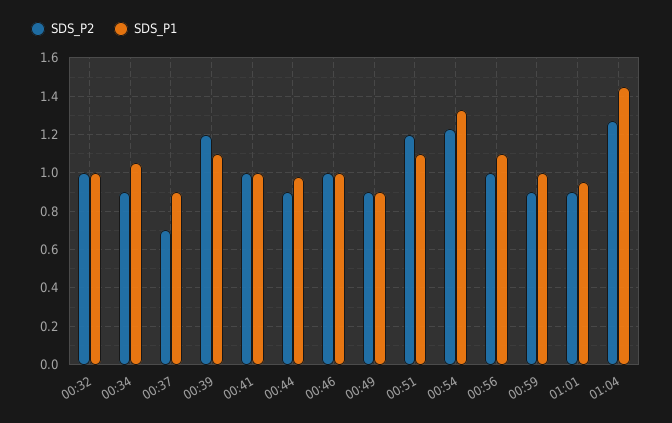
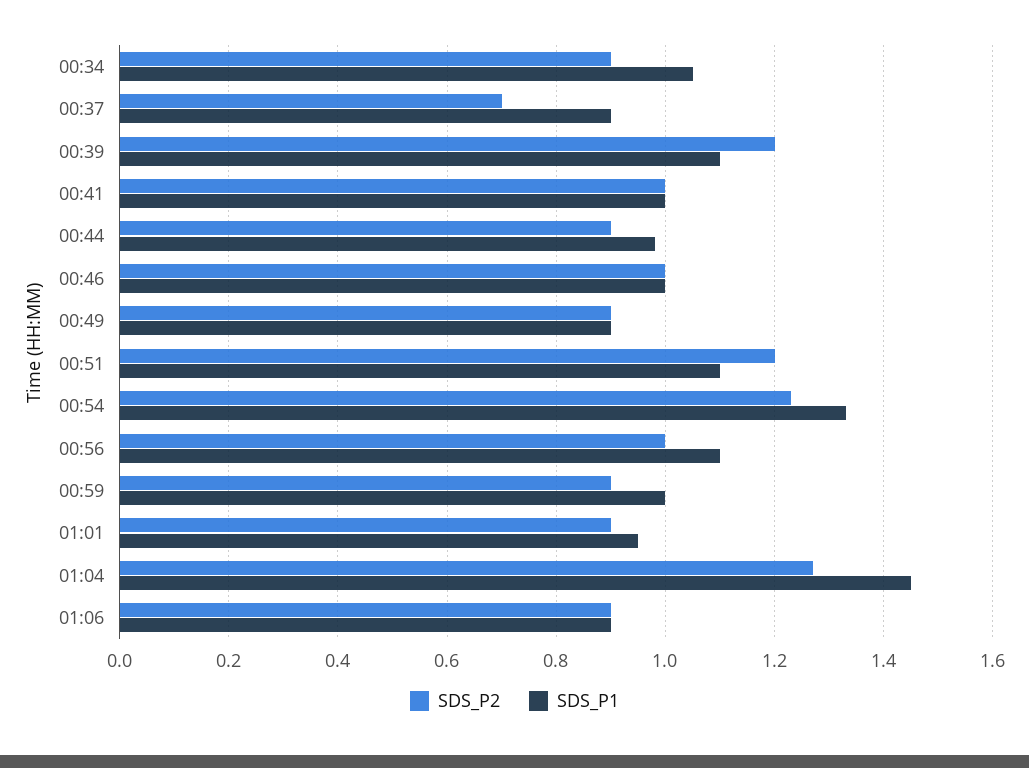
SDS_P2, 00:32: 1 -> none
SDS_P1, 00:32: 1 -> none
SDS_P2, 01:06: none -> 0.9
SDS_P1, 01:06: none -> 0.9

